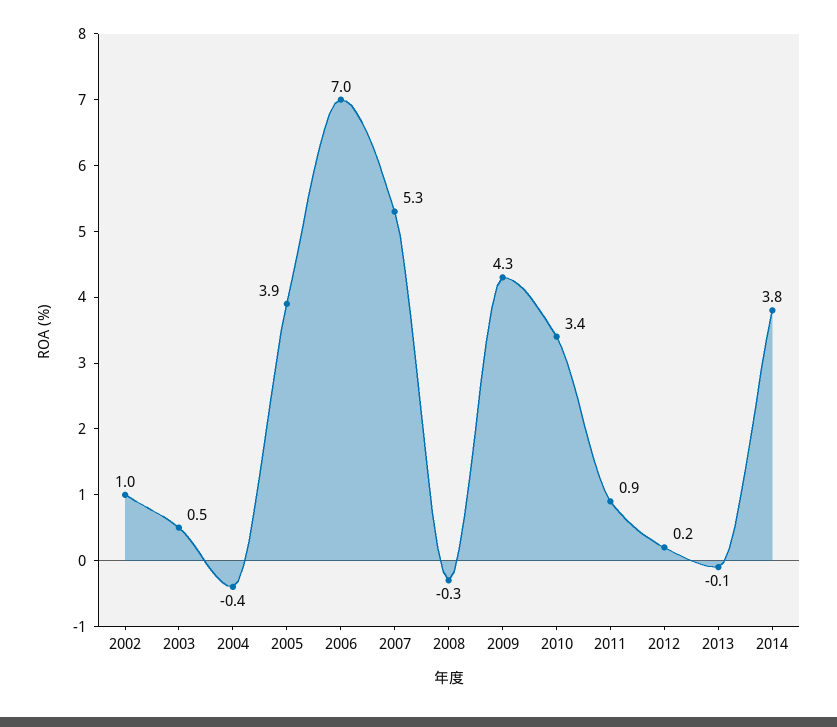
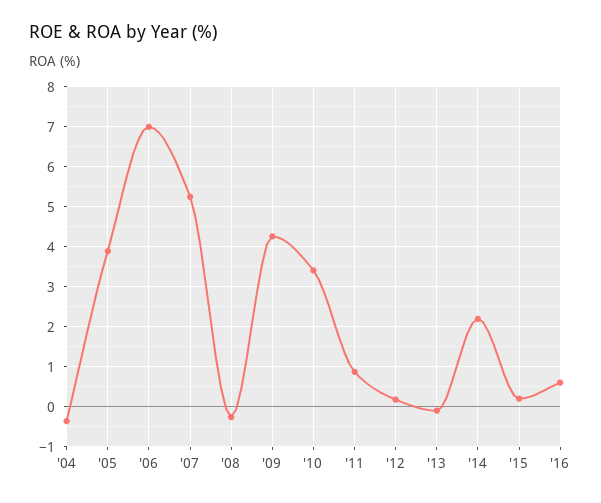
2002: 1 -> none
2003: 0.5 -> none
2014: 3.8 -> 2.2
'15: none -> 0.2
'16: none -> 0.6

